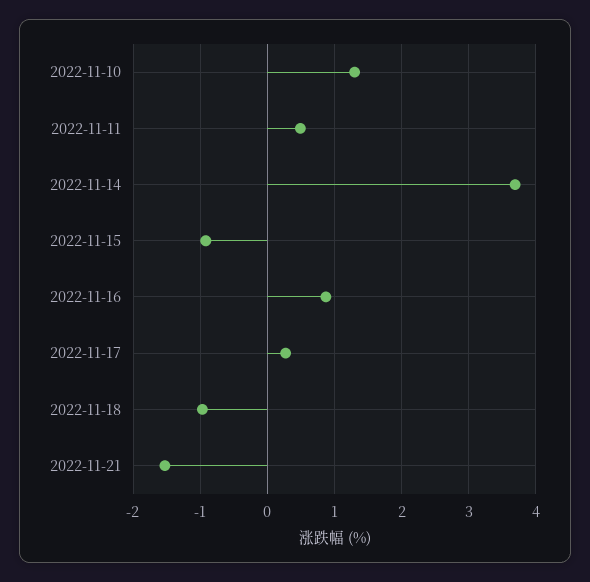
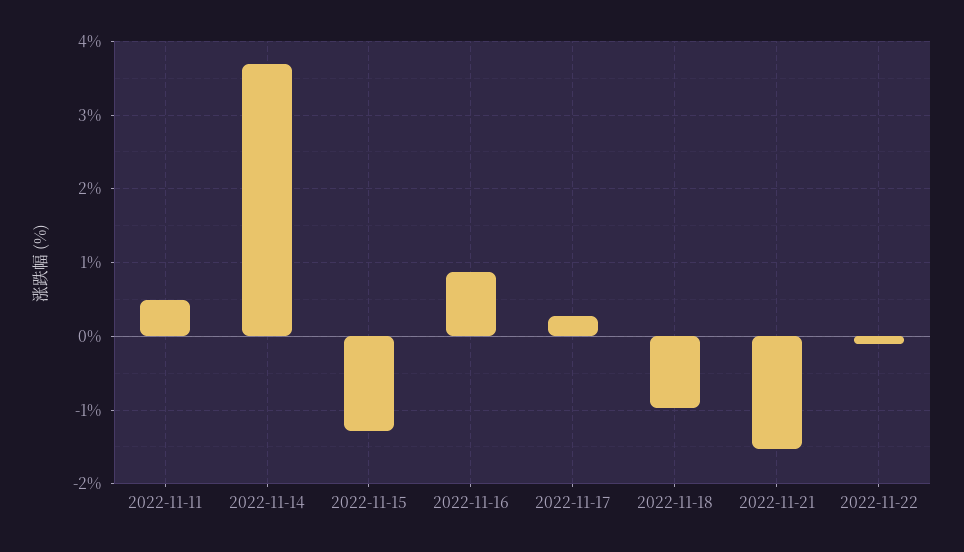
2022-11-10: 1.3 -> none
2022-11-15: -0.9 -> -1.3
2022-11-22: none -> -0.1

